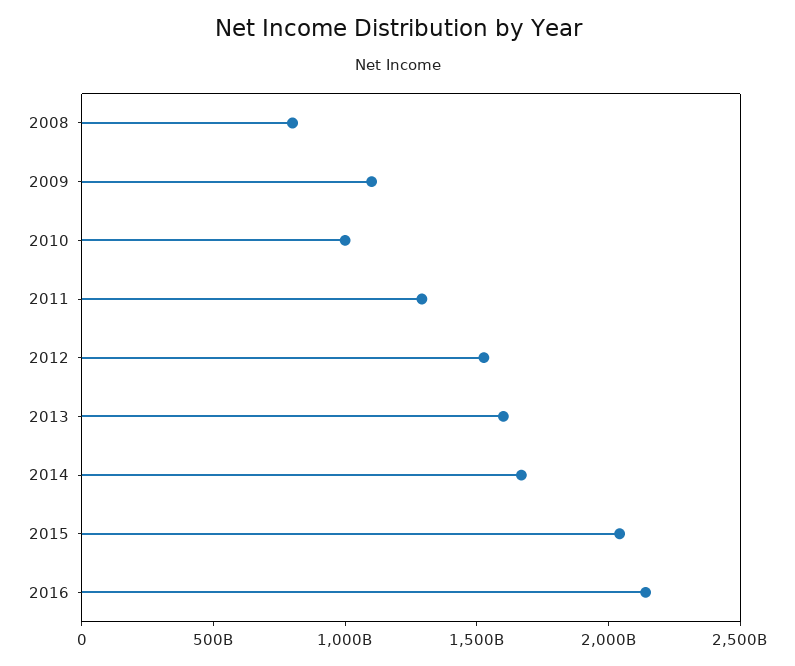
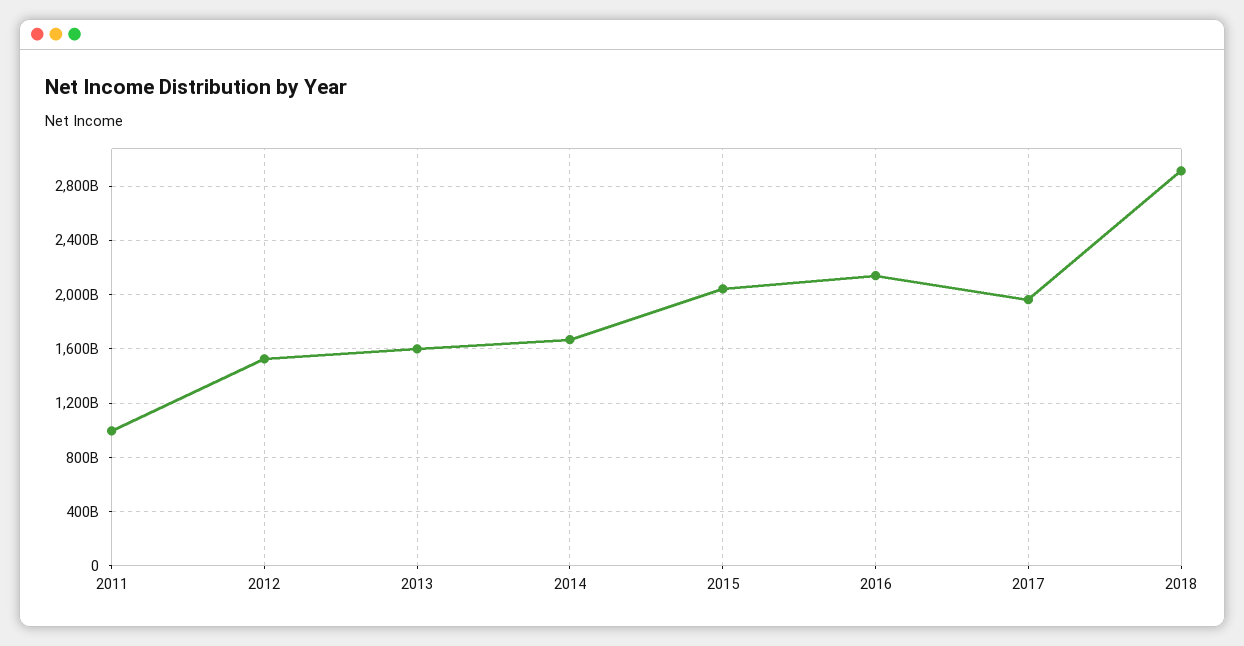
2008: 800000000000 -> none
2009: 1100000000000 -> none
2010: 1000000000000 -> none
2011: 1300000000000 -> 1000000000000
2017: none -> 1950000000000
2018: none -> 2900000000000

